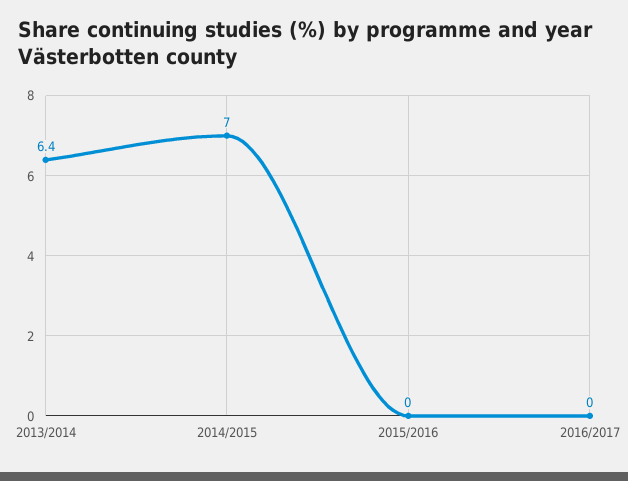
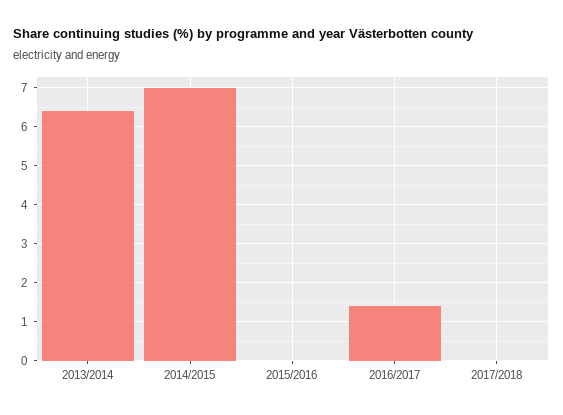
2016/2017: 0 -> 1.5
2017/2018: none -> 0

